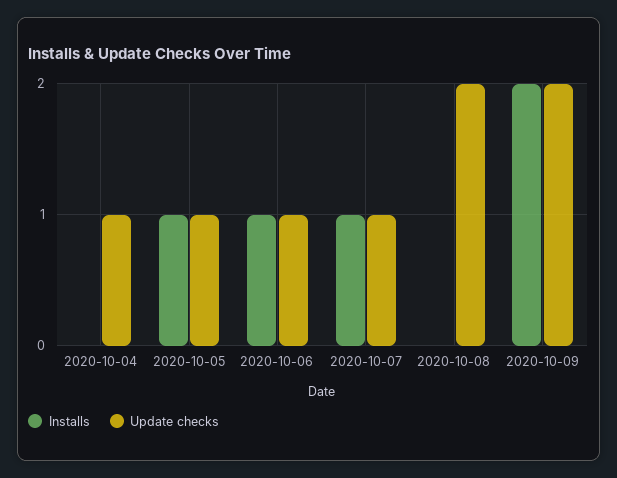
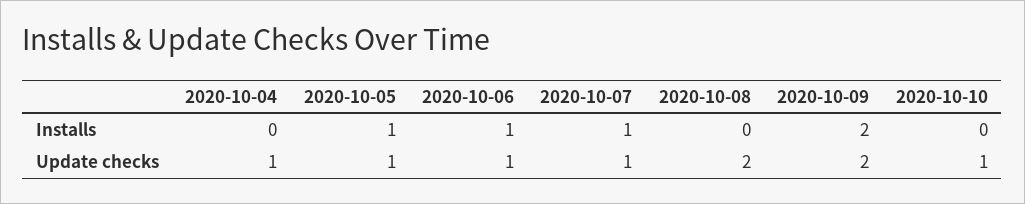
Installs, 2020-10-10: none -> 0
Update checks, 2020-10-10: none -> 1

